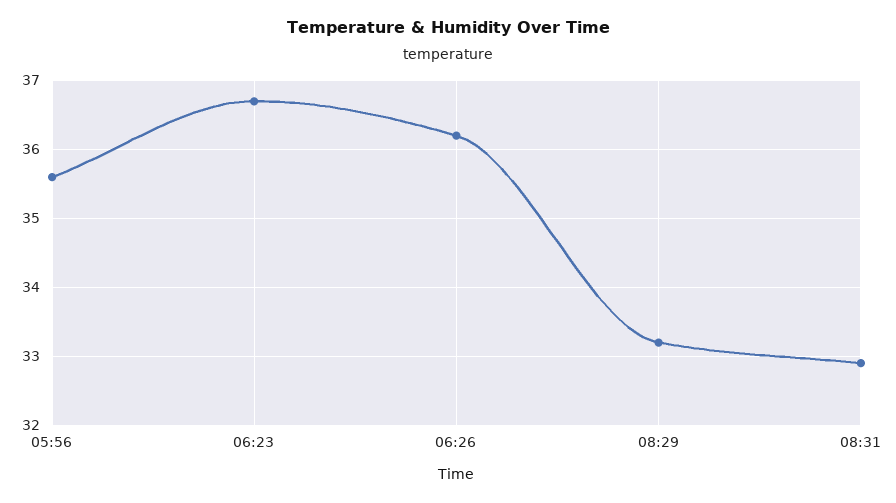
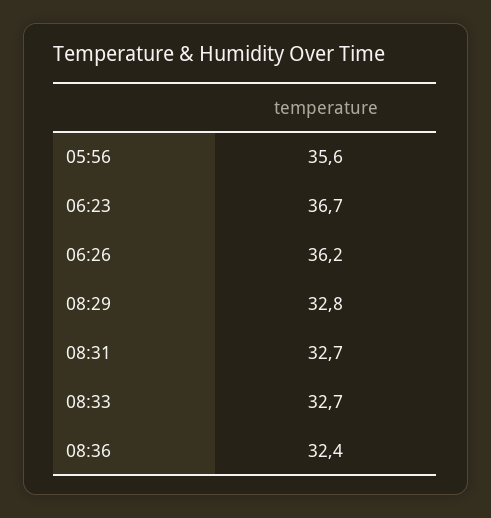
08:29: 33.2 -> 32.8
08:31: 32.9 -> 32.7
08:33: none -> 32.7
08:36: none -> 32.4

